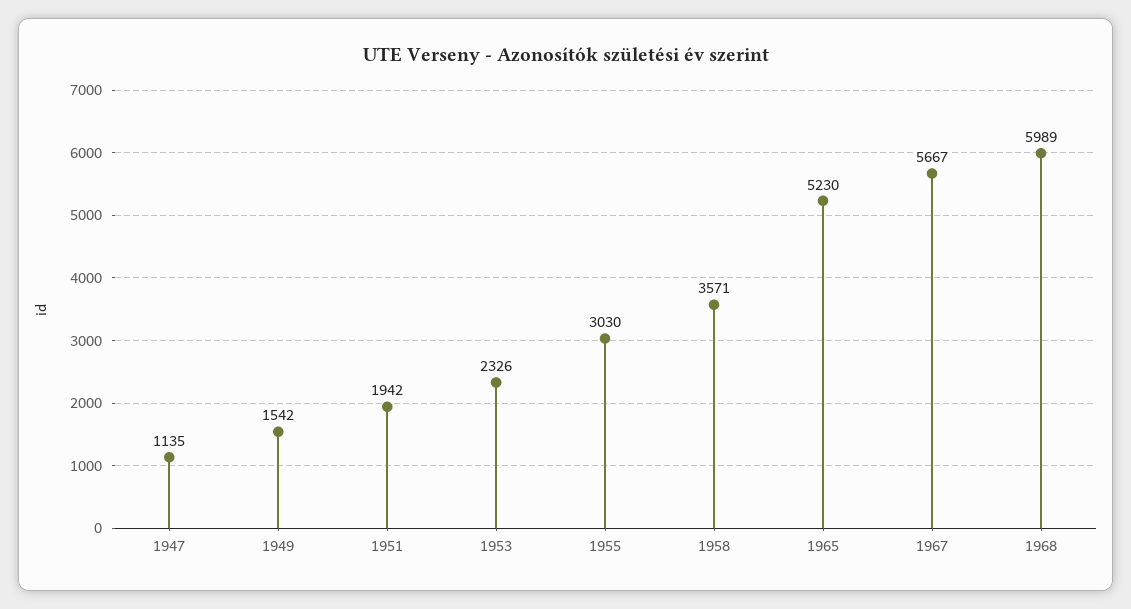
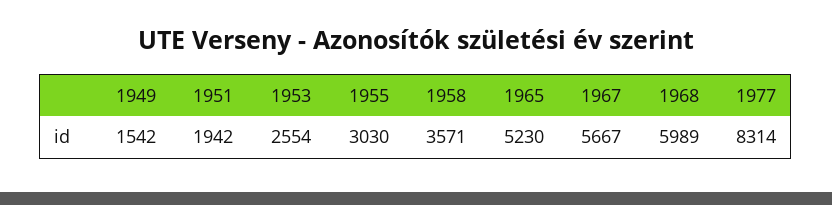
1947: 1135 -> none
1953: 2326 -> 2554
1977: none -> 8314

